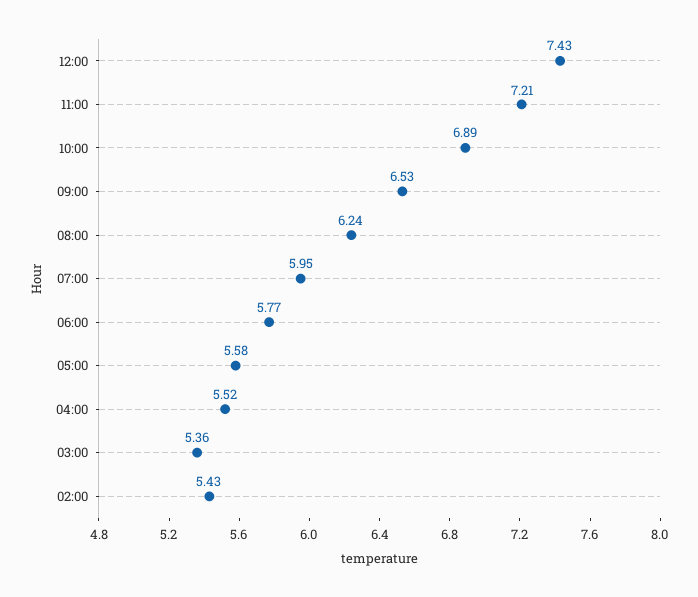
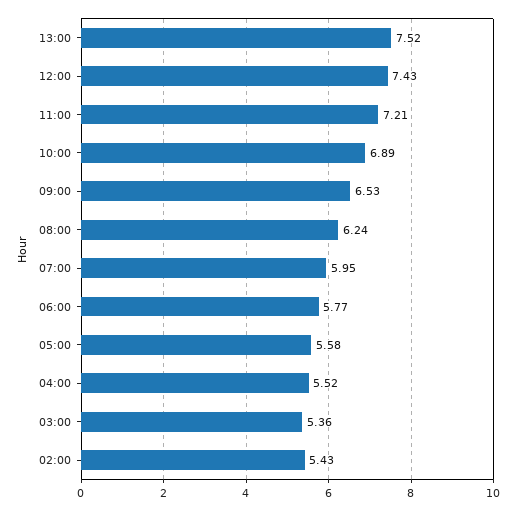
13:00: none -> 7.52

